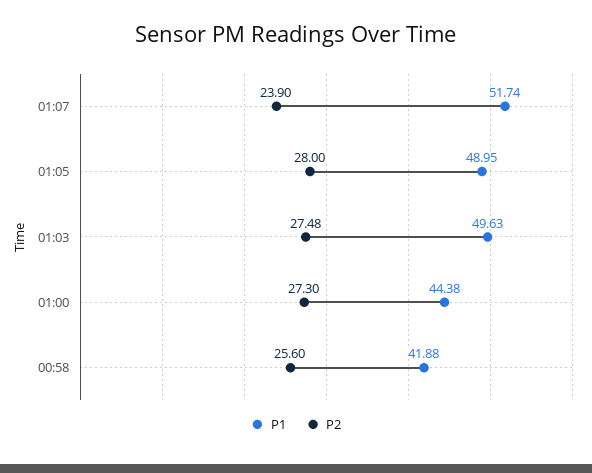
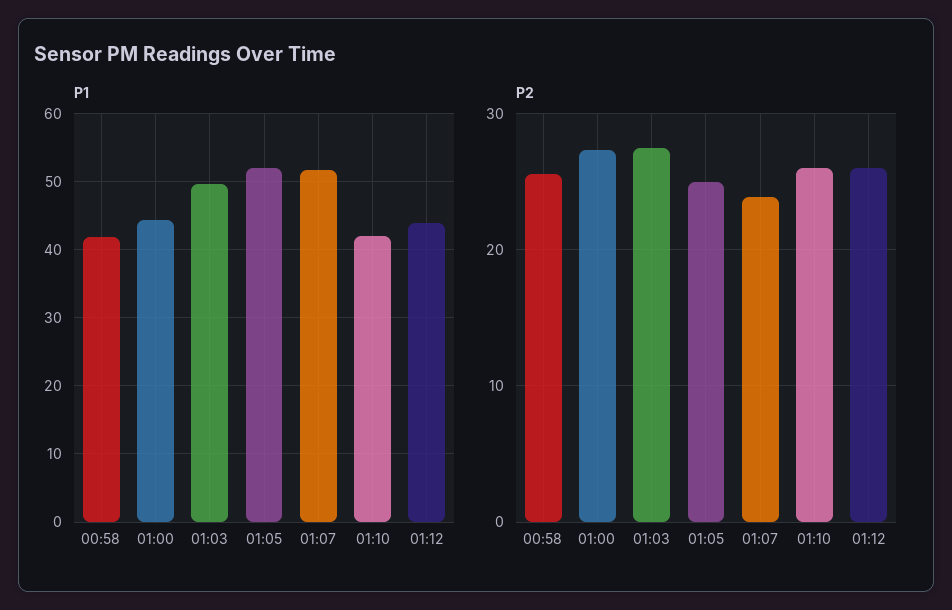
P1, 01:05: 48.95 -> 52
P2, 01:05: 28 -> 25
P1, 01:10: none -> 42
P1, 01:12: none -> 44
P2, 01:10: none -> 26
P2, 01:12: none -> 26

